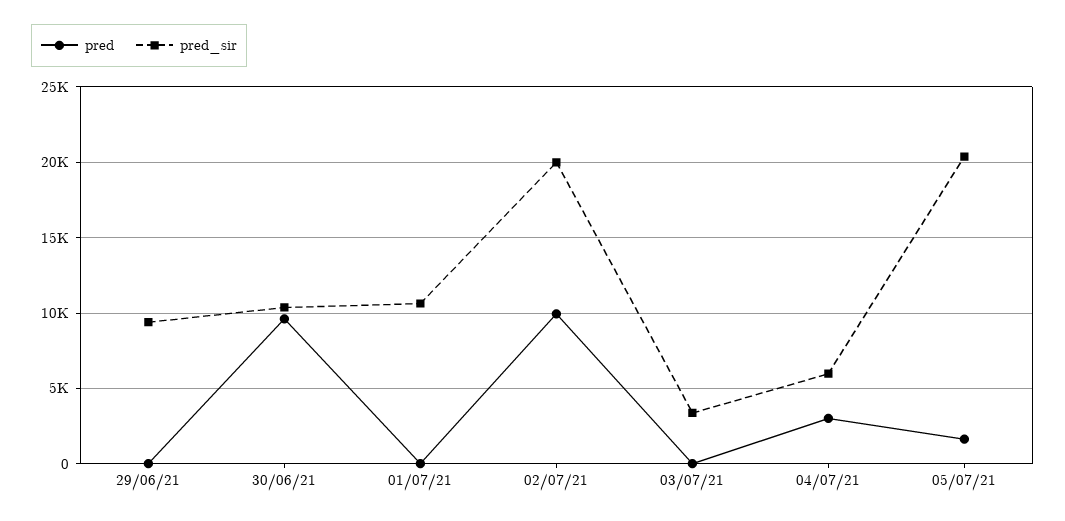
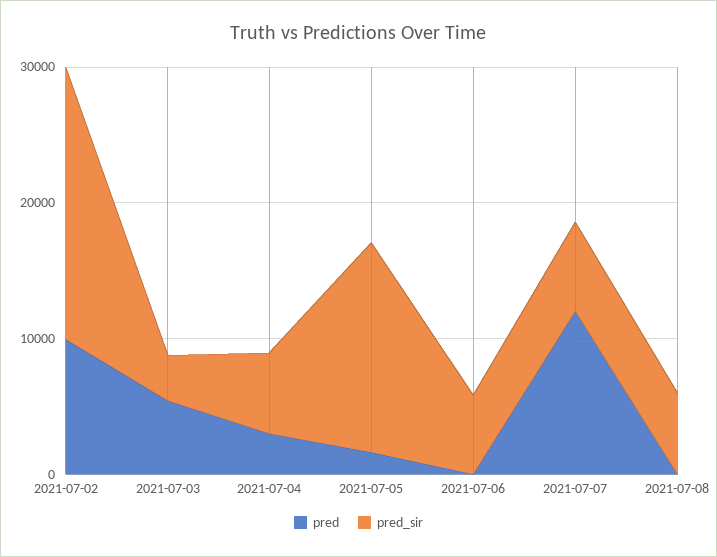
pred, 29/06/21: 0 -> none
pred_sir, 29/06/21: 9500 -> none
pred, 30/06/21: 9500 -> none
pred_sir, 30/06/21: 10500 -> none
pred, 01/07/21: 0 -> none
pred_sir, 01/07/21: 10500 -> none
pred, 03/07/21: 0 -> 6000
pred_sir, 05/07/21: 20500 -> 16000
pred, 2021-07-06: none -> 0
pred_sir, 2021-07-06: none -> 6000
pred, 2021-07-07: none -> 12000
pred_sir, 2021-07-07: none -> 6000
pred, 2021-07-08: none -> 0
pred_sir, 2021-07-08: none -> 6000

